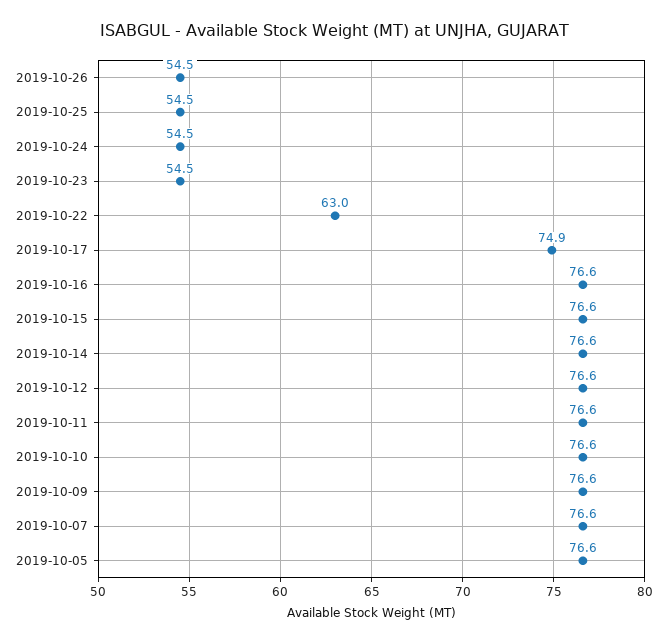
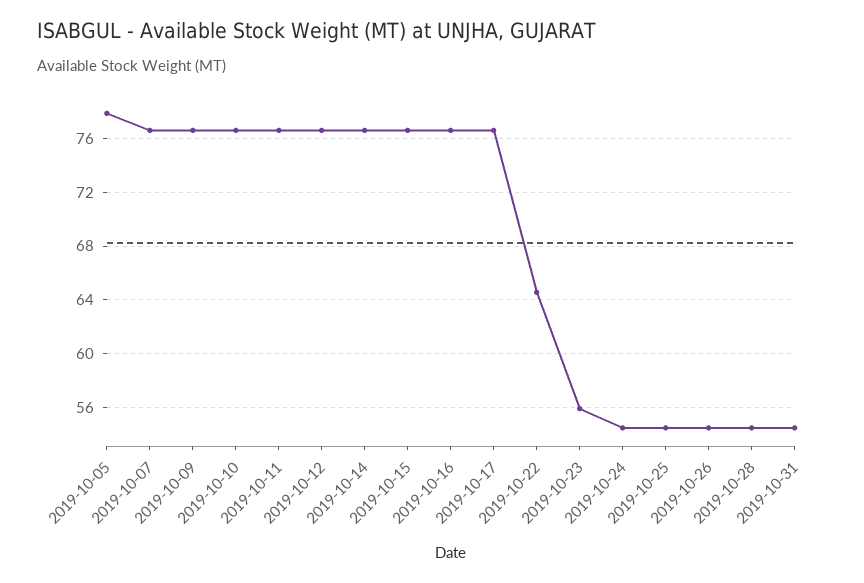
2019-10-23: 54.5 -> 56
2019-10-22: 63 -> 64.5
2019-10-17: 74.9 -> 76.5
2019-10-05: 76.6 -> 78
2019-10-28: none -> 54.5
2019-10-31: none -> 54.5

